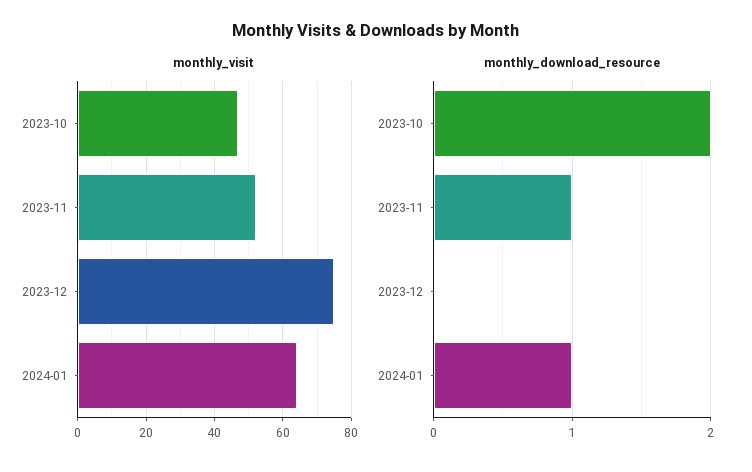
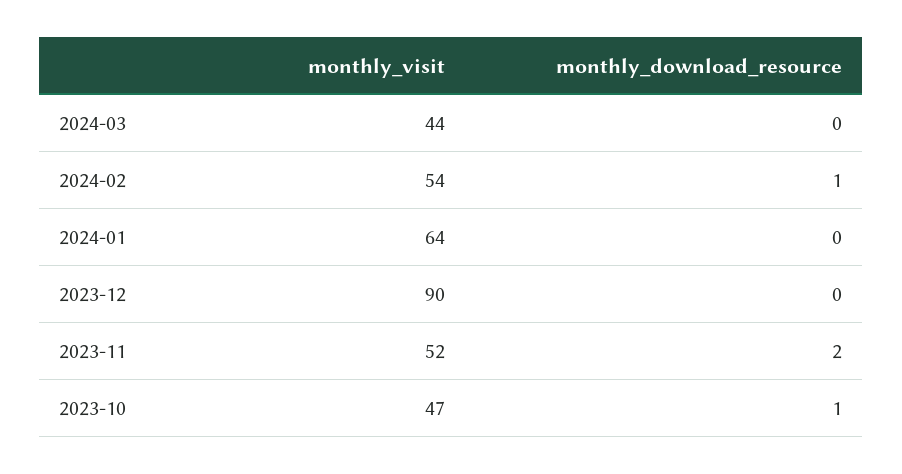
monthly_visit, 2023-12: 75 -> 90
monthly_download_resource, 2023-10: 2 -> 1
monthly_download_resource, 2023-11: 1 -> 2
monthly_download_resource, 2024-01: 1 -> 0
monthly_visit, 2024-03: none -> 44
monthly_download_resource, 2024-03: none -> 0
monthly_visit, 2024-02: none -> 54
monthly_download_resource, 2024-02: none -> 1

